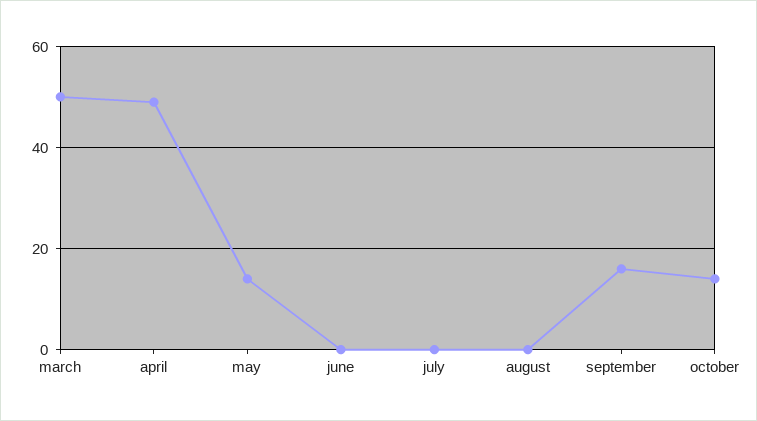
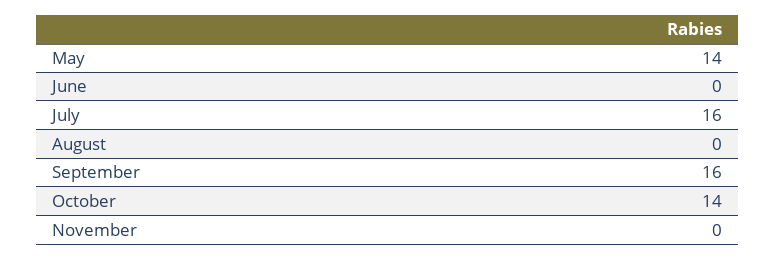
march: 50 -> none
april: 50 -> none
july: 0 -> 16
November: none -> 0

